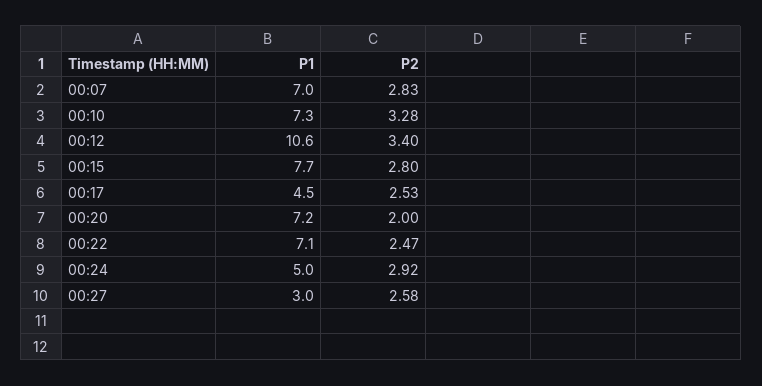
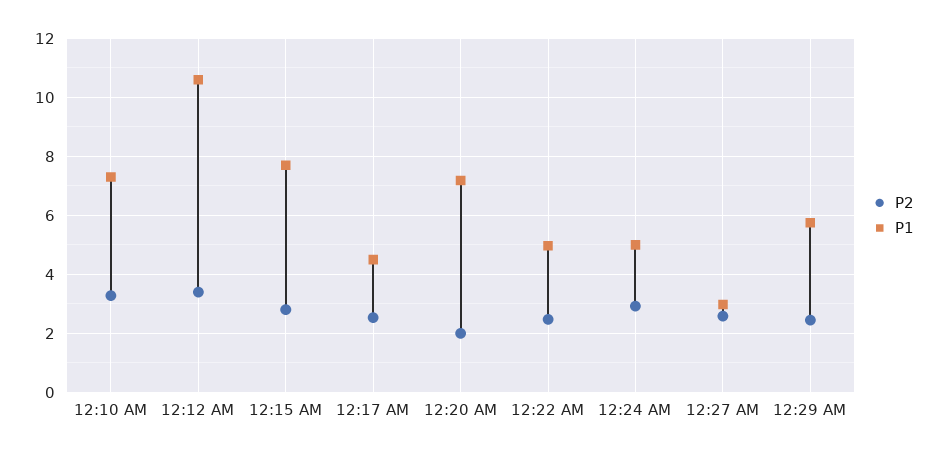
P1, 00:07: 7 -> none
P2, 00:07: 2.83 -> none
P1, 00:22: 7.1 -> 5
P2, 12:29 AM: none -> 2.5
P1, 12:29 AM: none -> 5.75

